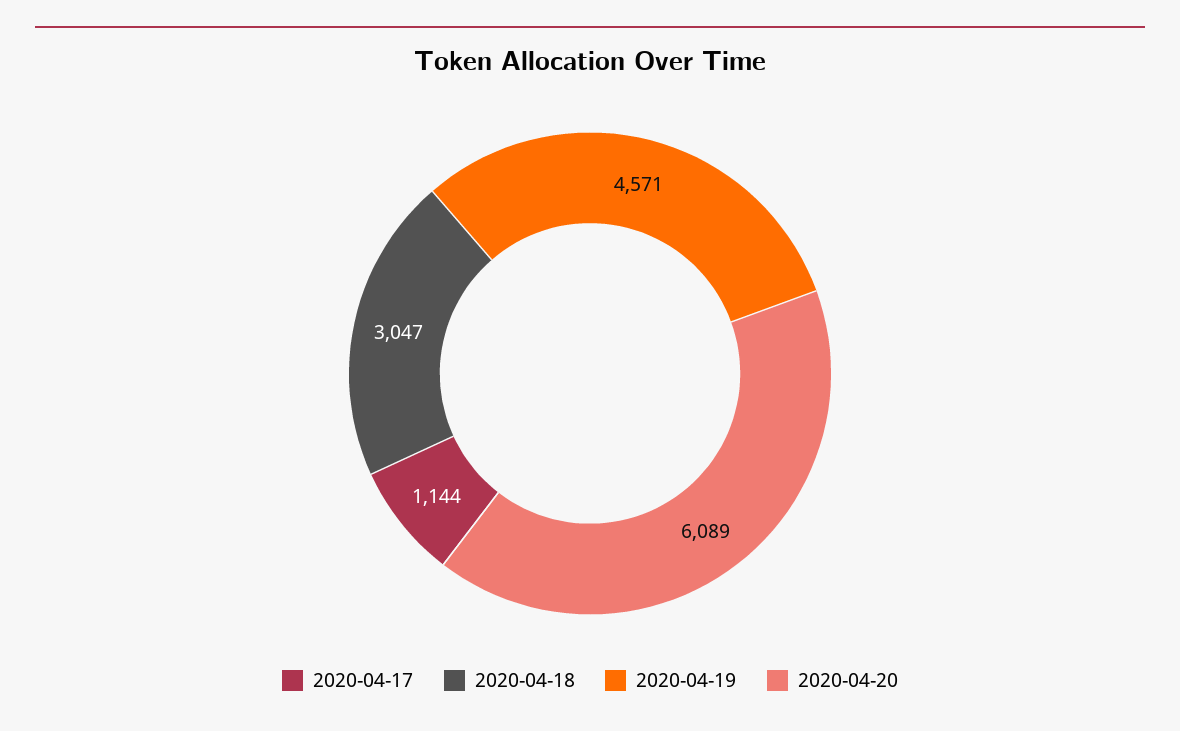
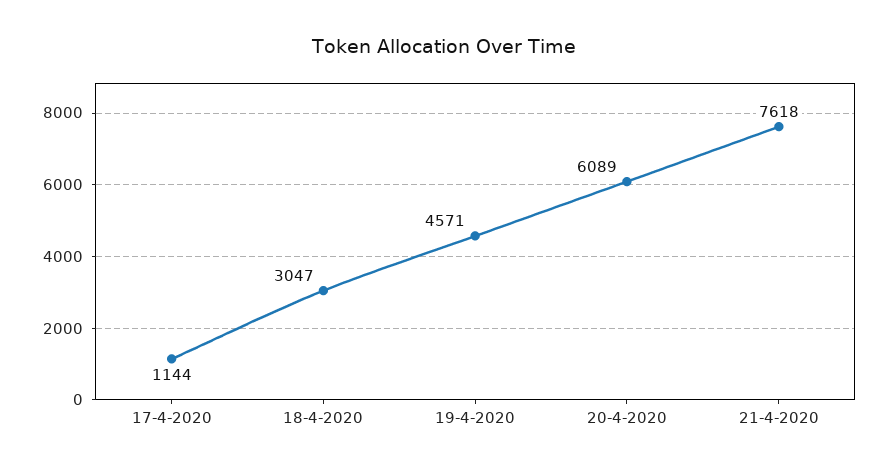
21-4-2020: none -> 7618

